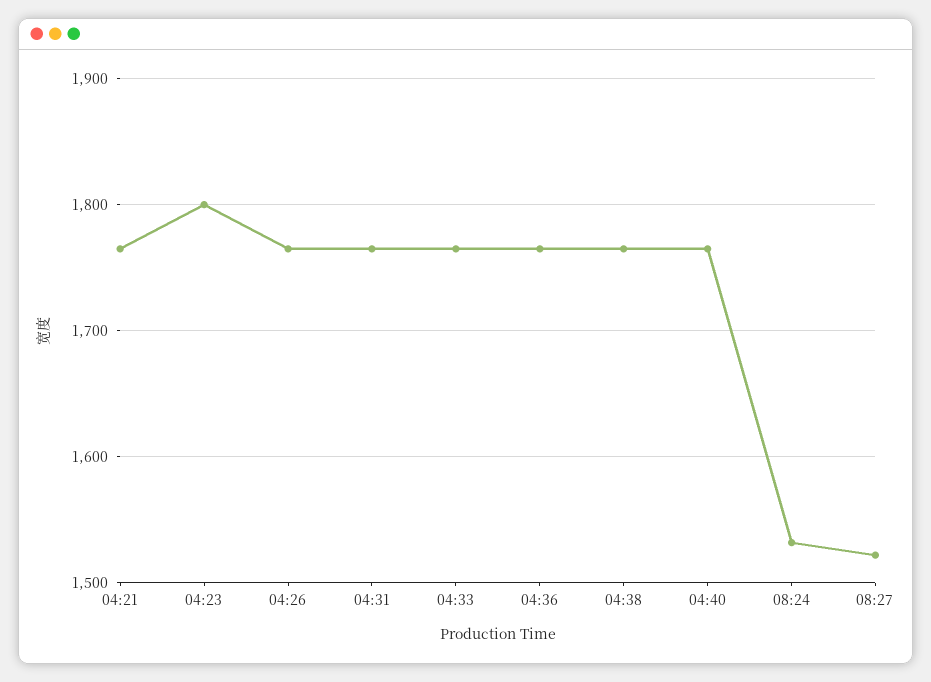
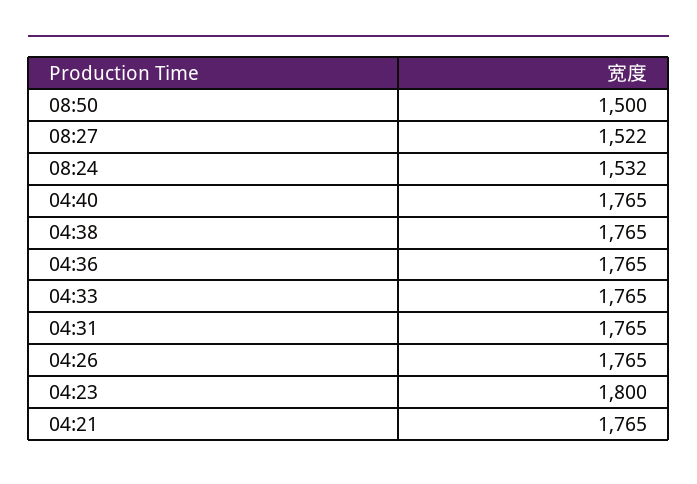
08:50: none -> 1500

